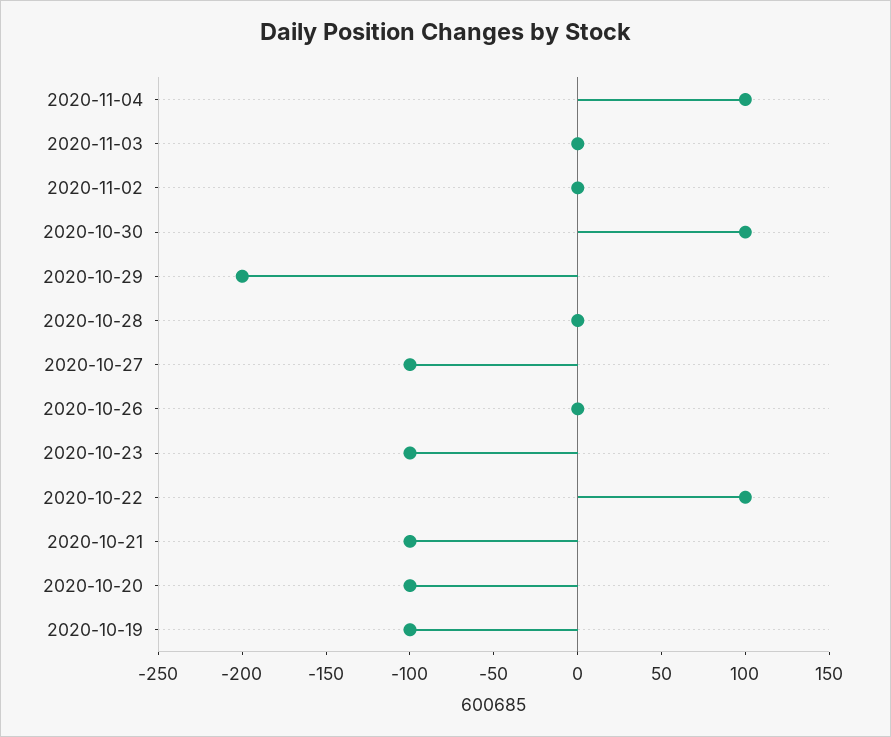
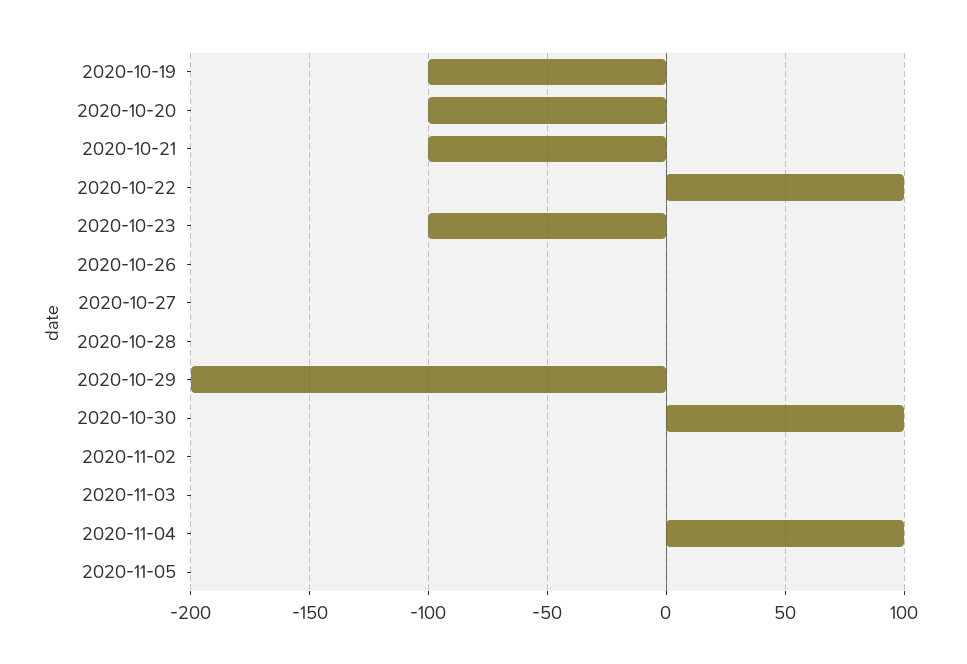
2020-10-27: -100 -> 0
2020-11-05: none -> 0

